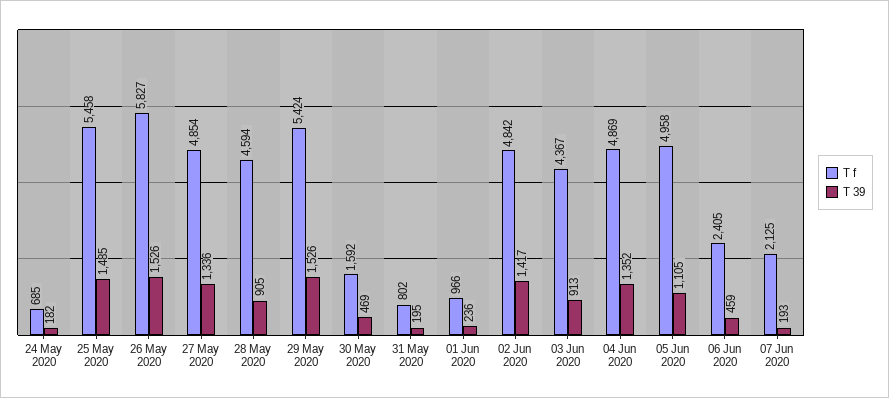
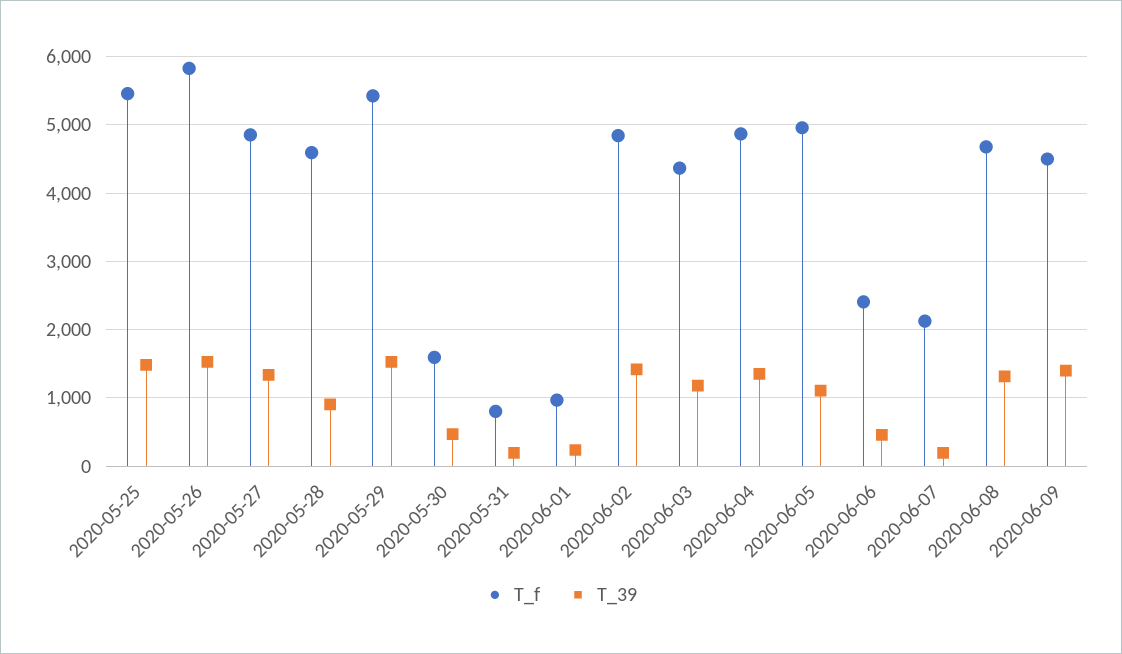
T f, 24 May 2020: 685 -> none
T 39, 24 May 2020: 182 -> none
T 39, 03 Jun 2020: 913 -> 1200
T f, 2020-06-08: none -> 4700
T 39, 2020-06-08: none -> 1300
T f, 2020-06-09: none -> 4500
T 39, 2020-06-09: none -> 1400

